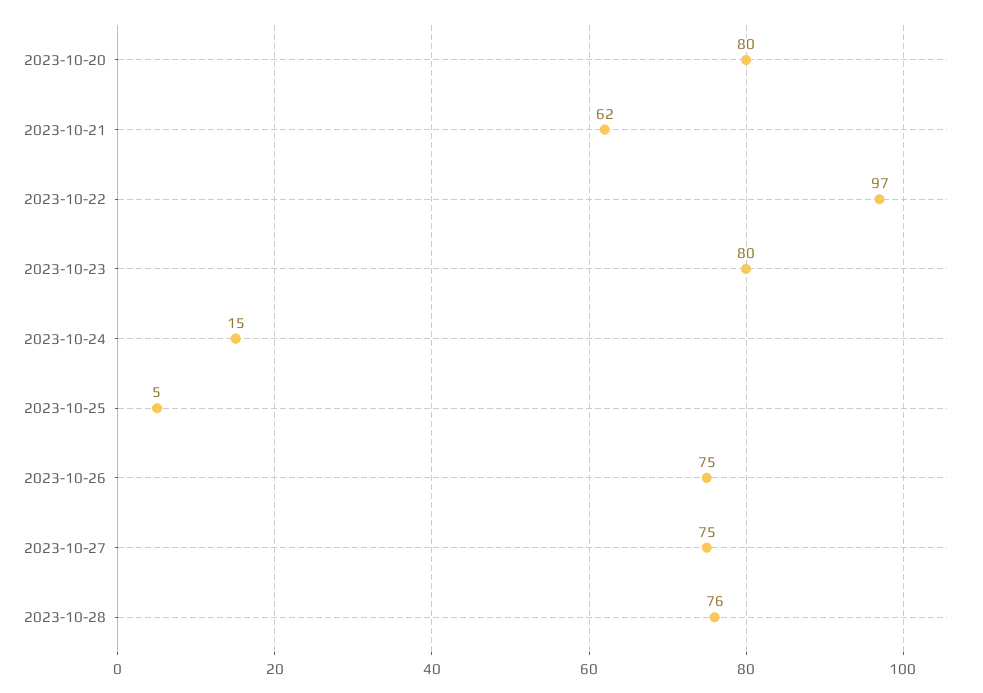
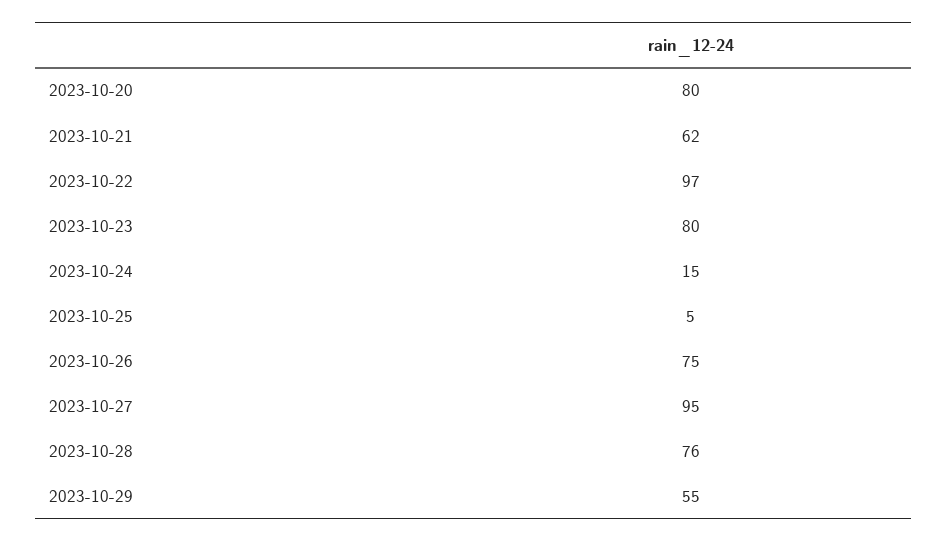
2023-10-27: 75 -> 95
2023-10-29: none -> 55

